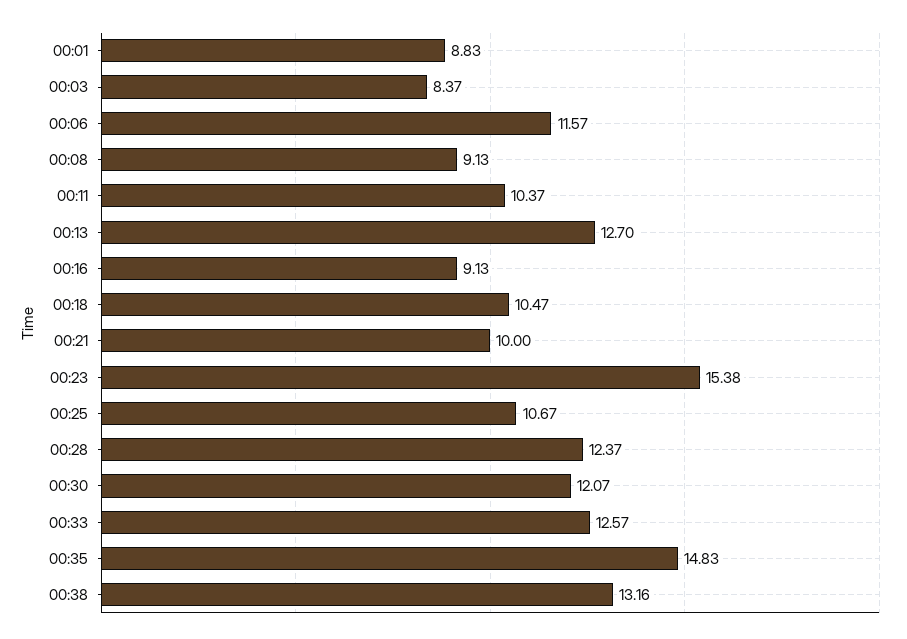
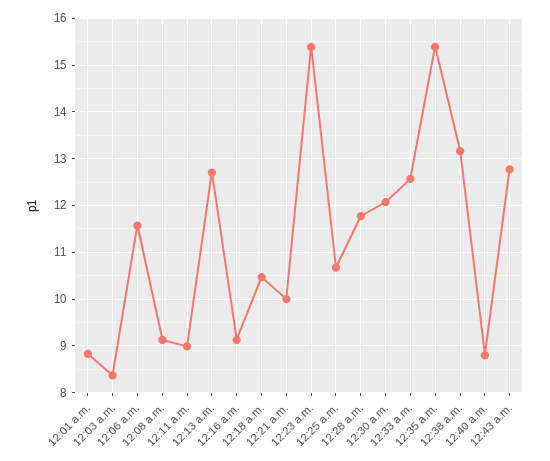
00:11: 10.37 -> 9
00:28: 12.37 -> 11.8
00:35: 14.83 -> 15.4
12:40 a.m.: none -> 8.8
12:43 a.m.: none -> 12.8

